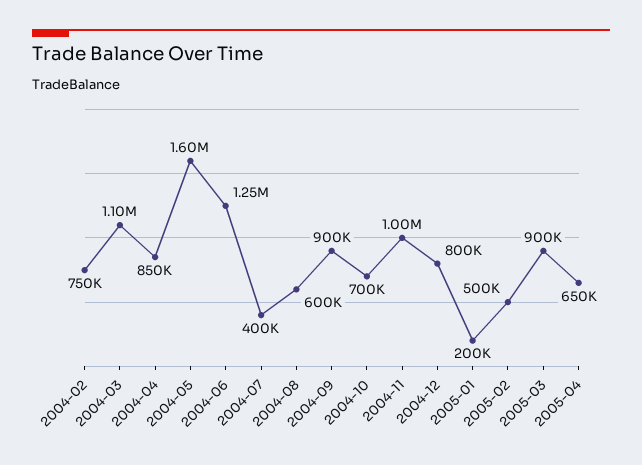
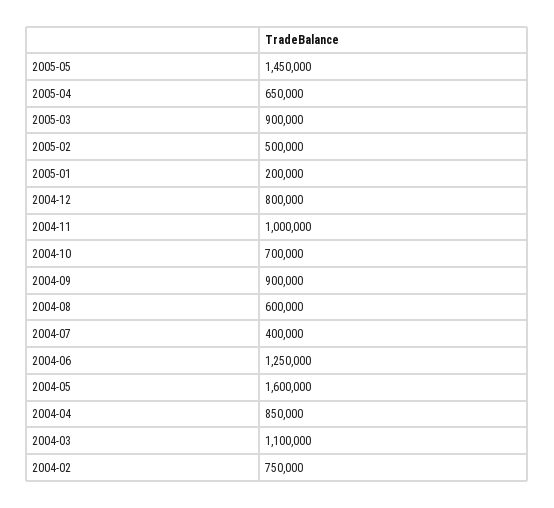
2005-05: none -> 1450000

